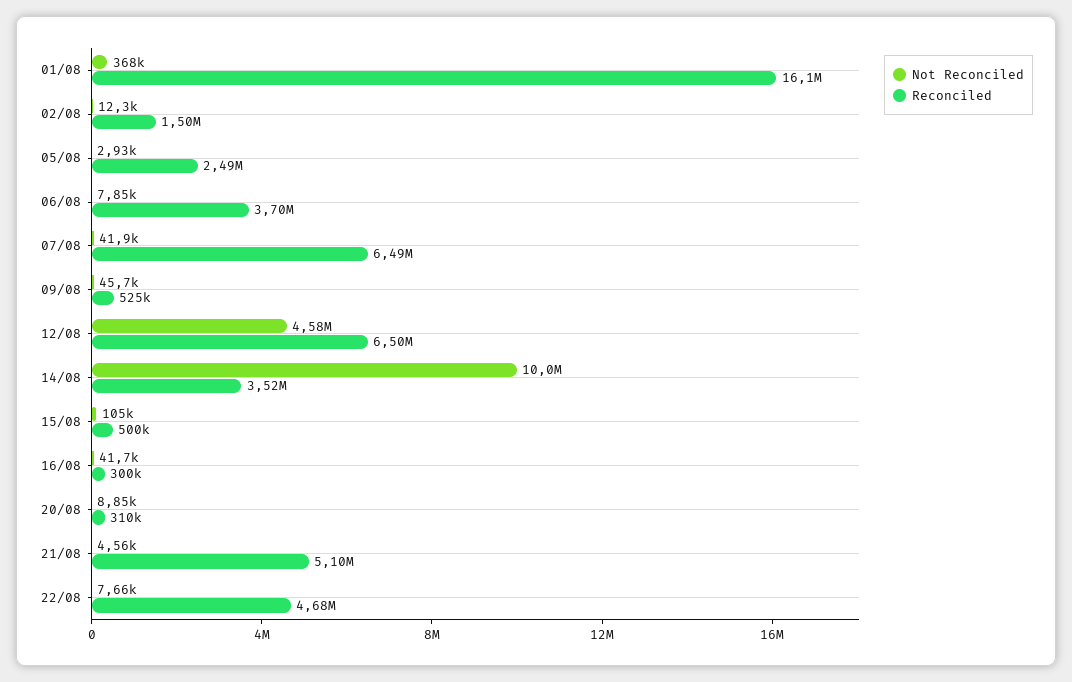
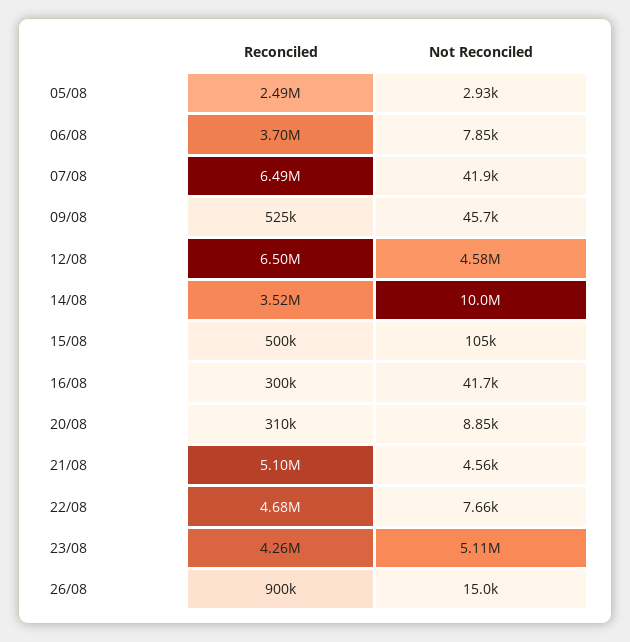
Not Reconciled, 01/08: 368000 -> none
Reconciled, 01/08: 16100000 -> none
Not Reconciled, 02/08: 12300 -> none
Reconciled, 02/08: 1500000 -> none
Reconciled, 23/08: none -> 4260000
Not Reconciled, 23/08: none -> 5110000
Reconciled, 26/08: none -> 900000
Not Reconciled, 26/08: none -> 15000

